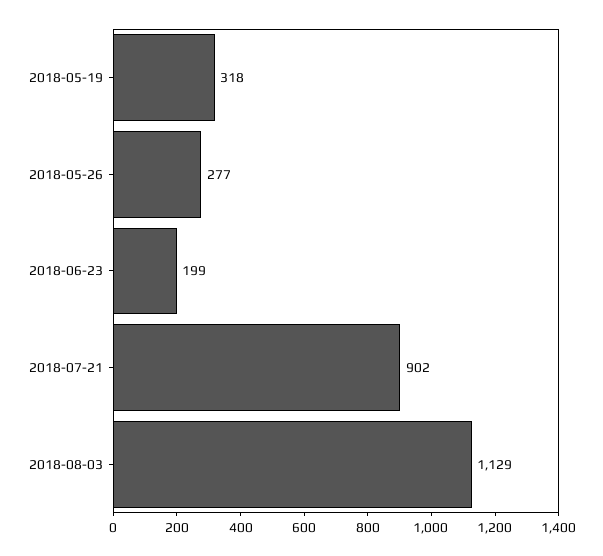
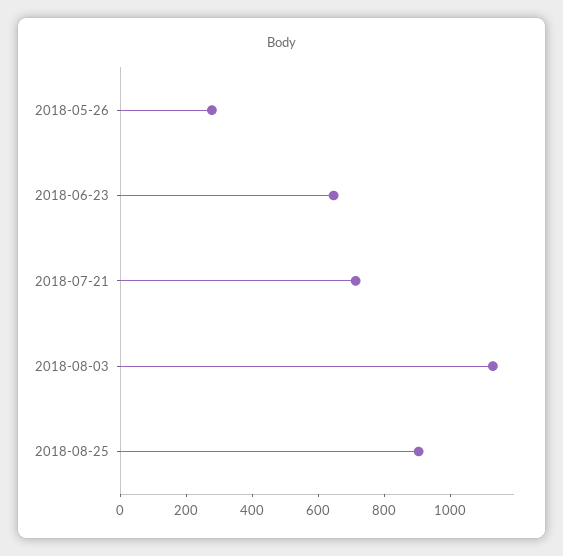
2018-05-19: 318 -> none
2018-06-23: 199 -> 650
2018-07-21: 902 -> 700
2018-08-25: none -> 900

